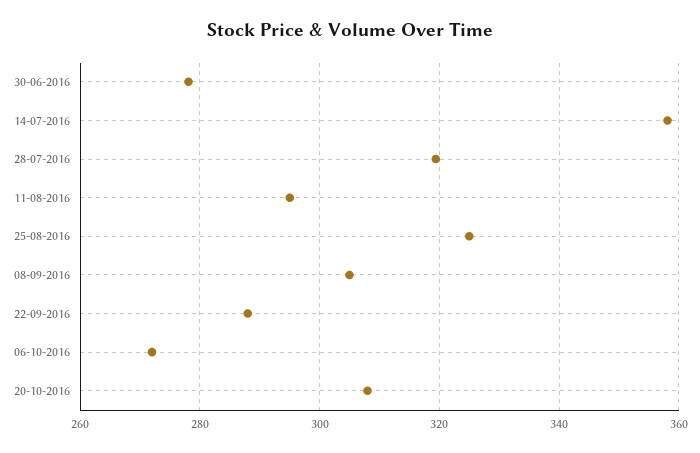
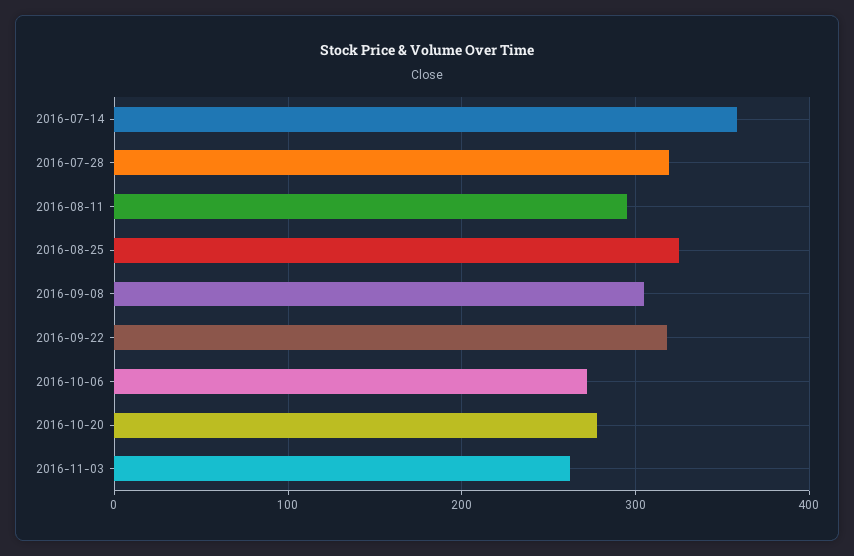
30-06-2016: 278 -> none
22-09-2016: 288 -> 320
20-10-2016: 308 -> 280
2016-11-03: none -> 260

